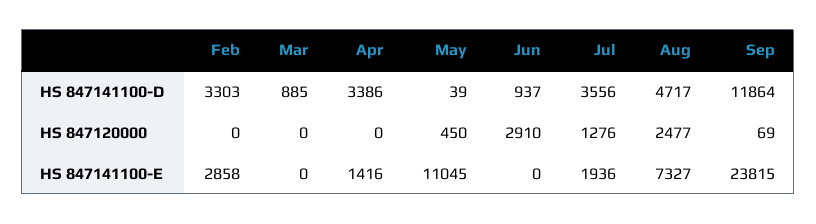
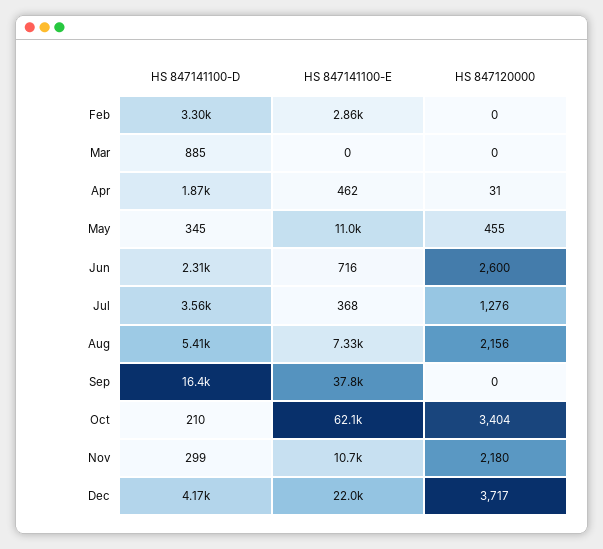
Apr, HS 847141100-D: 3386 -> 1870
May, HS 847141100-D: 39 -> 345
Jun, HS 847141100-D: 937 -> 2310
Aug, HS 847141100-D: 4717 -> 5410
Sep, HS 847141100-D: 11864 -> 16400
Apr, HS 847120000: 0 -> 31
May, HS 847120000: 450 -> 455
Jun, HS 847120000: 2910 -> 2600
Aug, HS 847120000: 2477 -> 2156
Sep, HS 847120000: 69 -> 0
Apr, HS 847141100-E: 1416 -> 462
Jun, HS 847141100-E: 0 -> 716
Jul, HS 847141100-E: 1936 -> 368
Sep, HS 847141100-E: 23815 -> 37800
Oct, HS 847141100-D: none -> 210
Oct, HS 847141100-E: none -> 62100
Oct, HS 847120000: none -> 3404
Nov, HS 847141100-D: none -> 299
Nov, HS 847141100-E: none -> 10700
Nov, HS 847120000: none -> 2180
Dec, HS 847141100-D: none -> 4170
Dec, HS 847141100-E: none -> 22000
Dec, HS 847120000: none -> 3717

